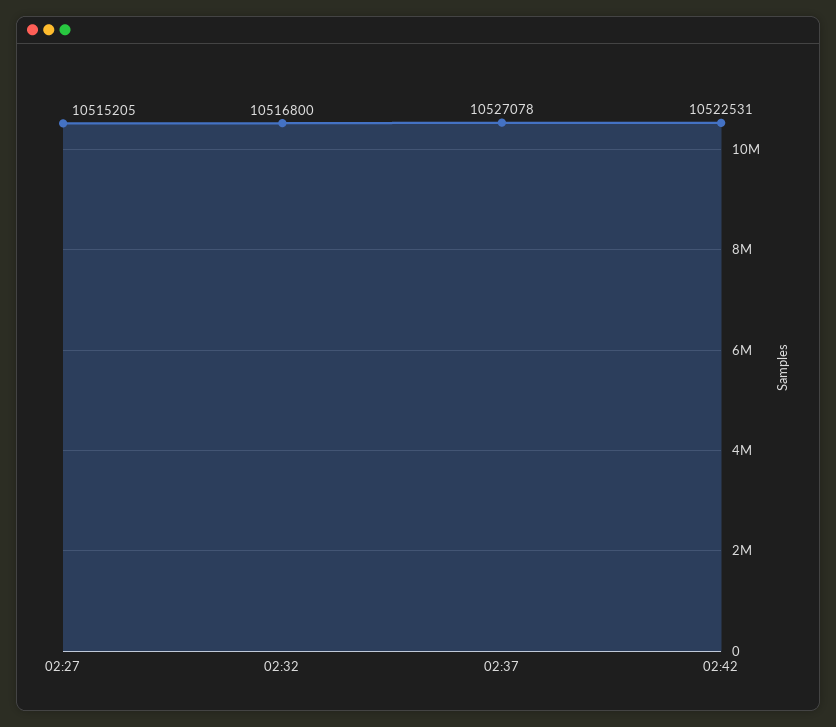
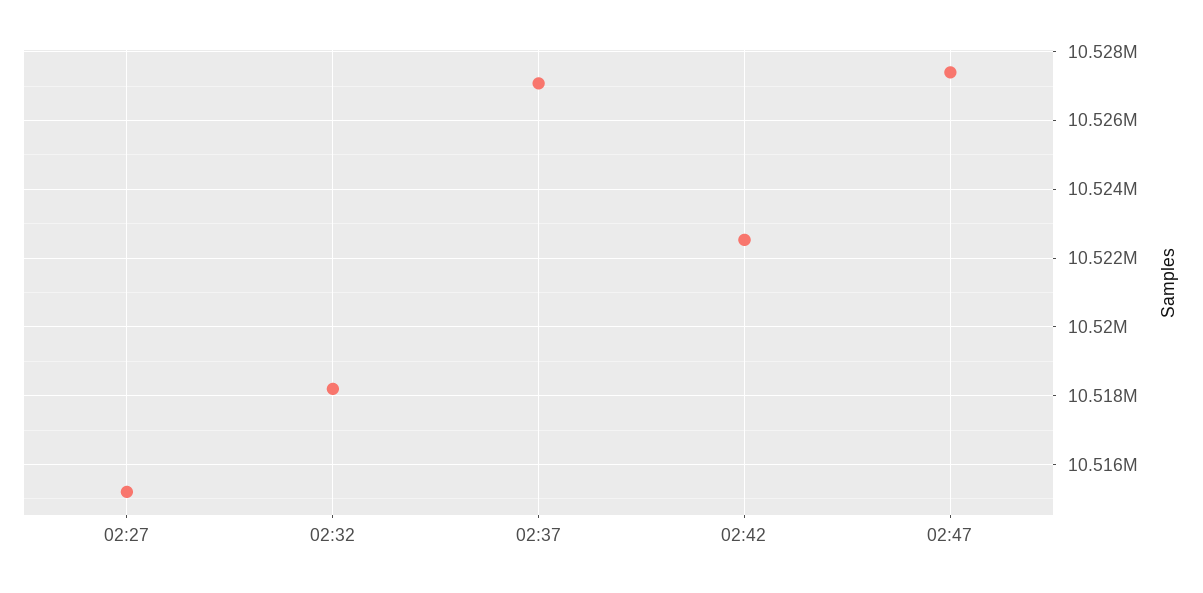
02:32: 10516800 -> 10518200
02:47: none -> 10527400

